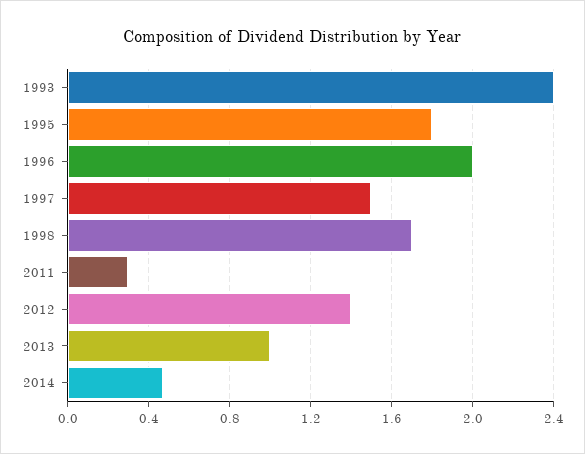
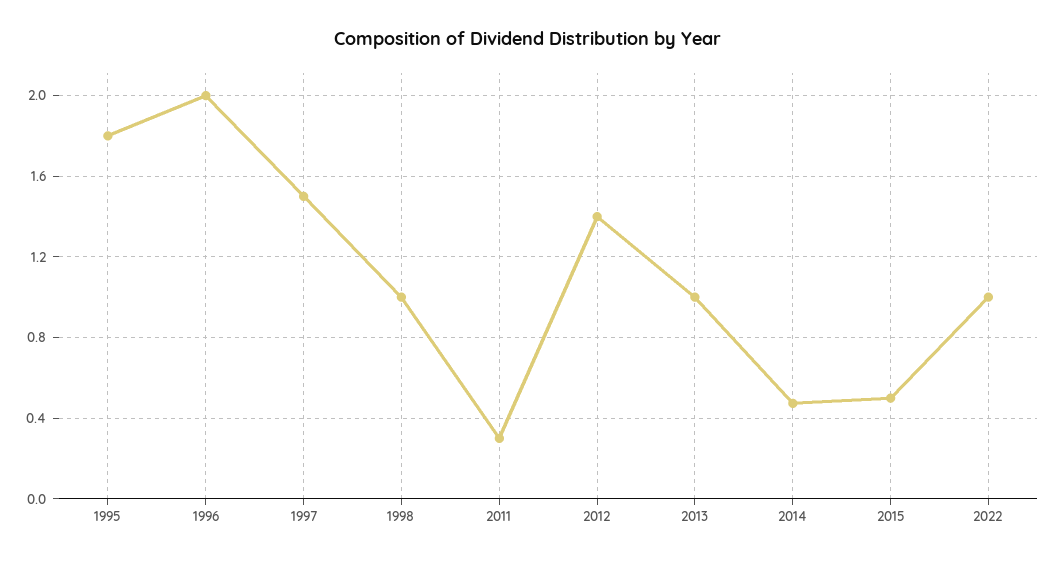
1993: 2.4 -> none
1998: 1.7 -> 1
2015: none -> 0.5
2022: none -> 1

